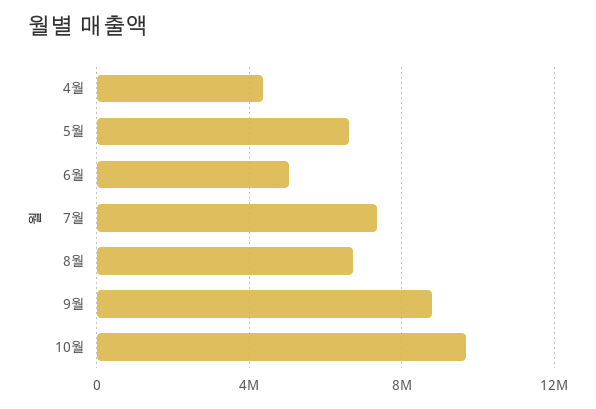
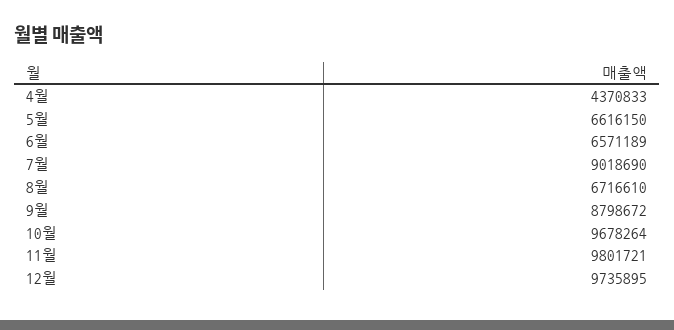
6월: 5000000 -> 6571189
7월: 7500000 -> 9018690
11월: none -> 9801721
12월: none -> 9735895

